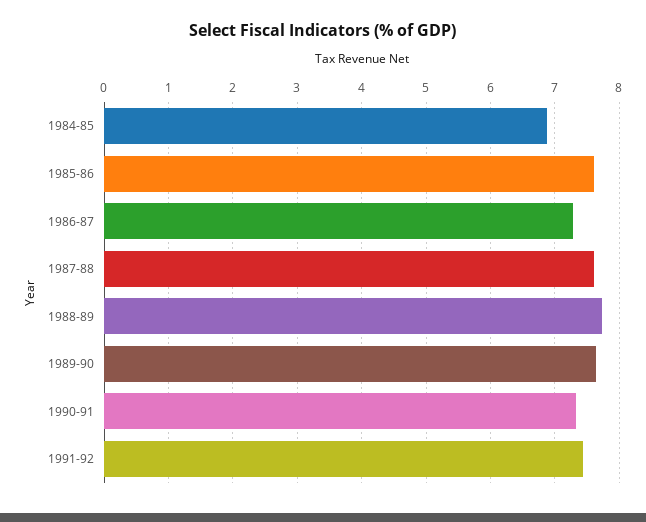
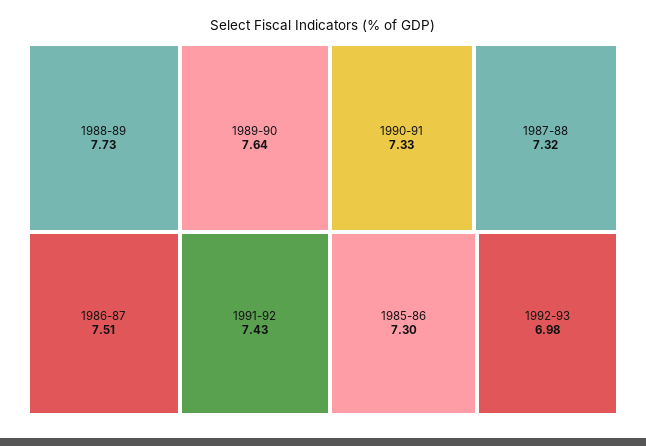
1984-85: 6.9 -> none
1985-86: 7.6 -> 7.3
1986-87: 7.3 -> 7.51
1987-88: 7.6 -> 7.32
1992-93: none -> 6.98

